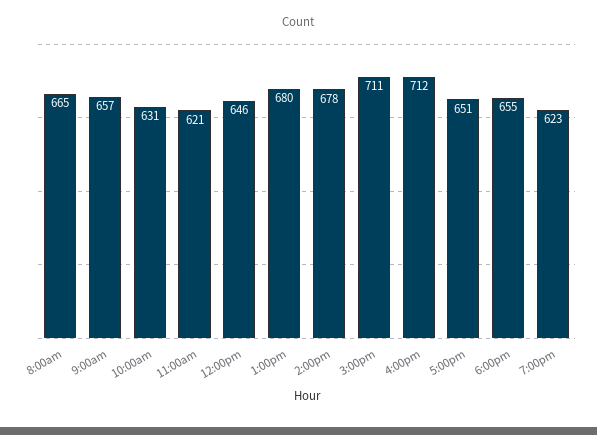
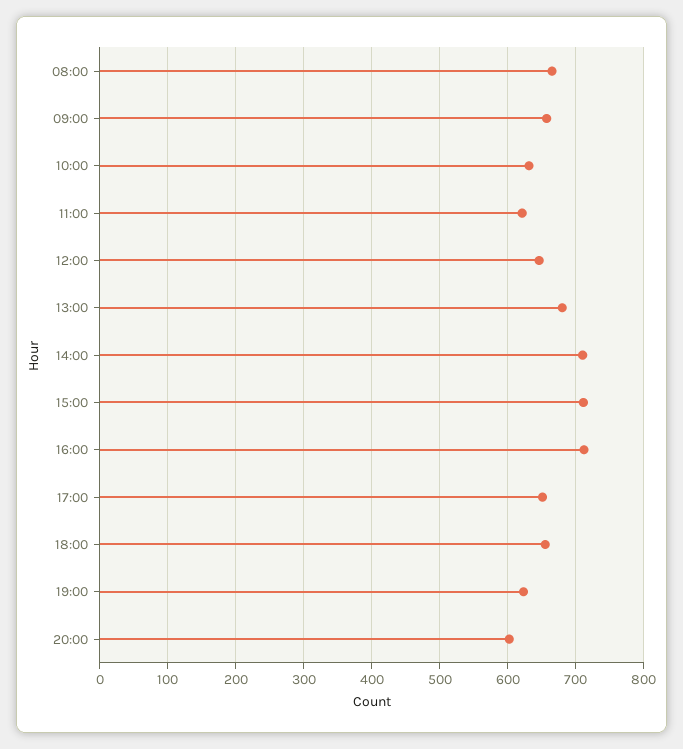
2:00pm: 678 -> 710
20:00: none -> 600

